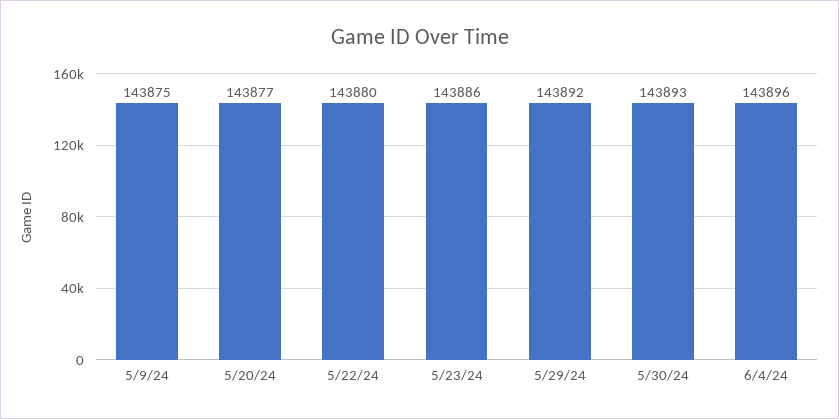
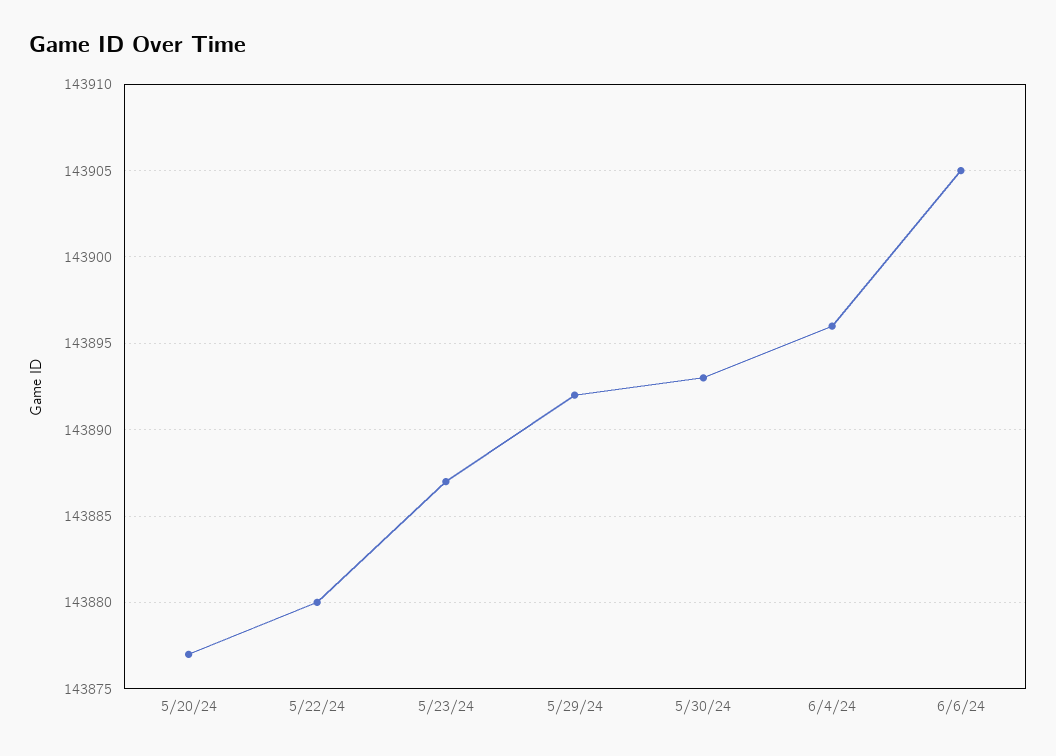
5/9/24: 143875 -> none
5/23/24: 143886 -> 143887
6/6/24: none -> 143905

